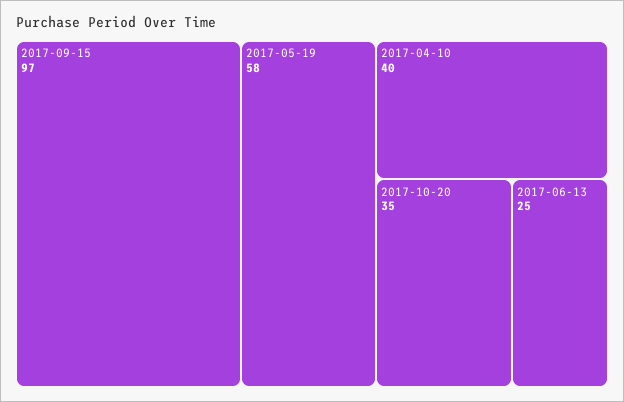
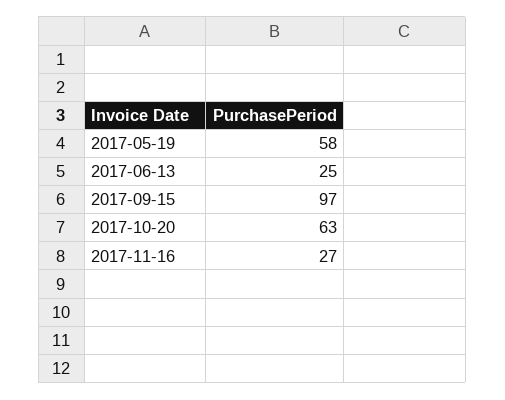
2017-04-10: 40 -> none
2017-10-20: 35 -> 63
2017-11-16: none -> 27

